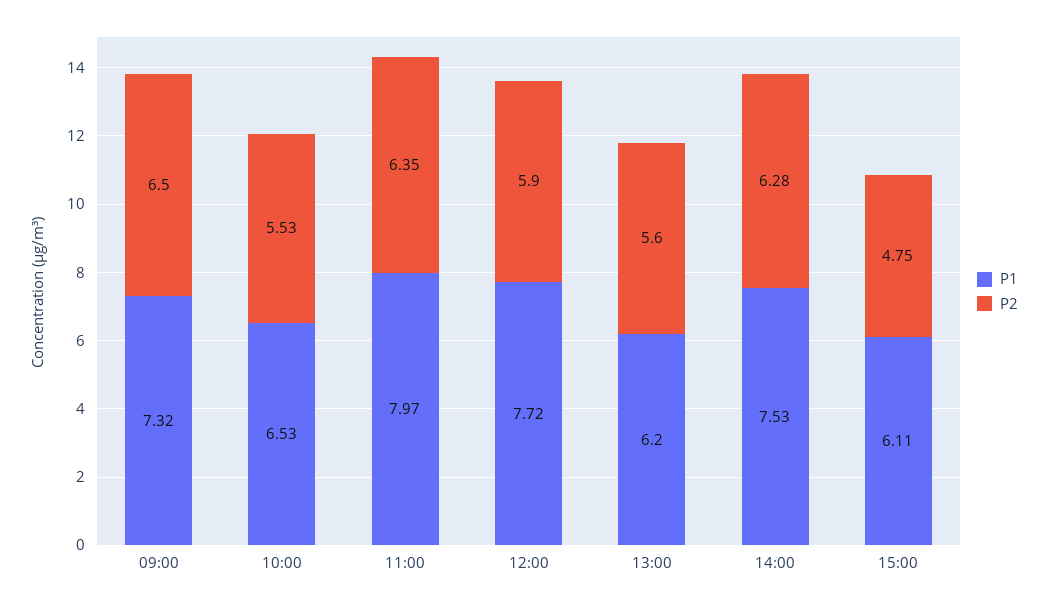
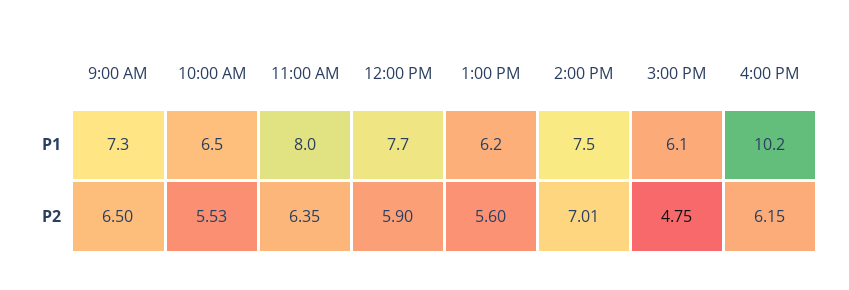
P2, 14:00: 6.28 -> 7.01
P1, 4:00 PM: none -> 10.2
P2, 4:00 PM: none -> 6.15

